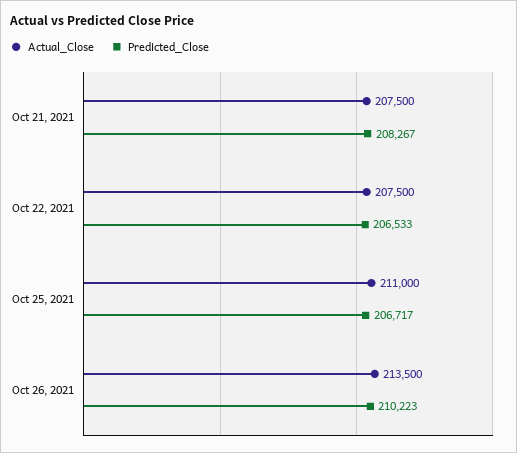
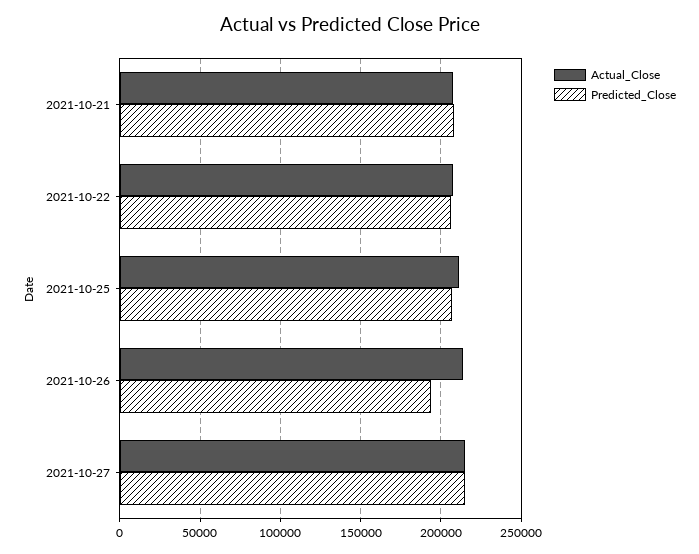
Predicted_Close, Oct 26, 2021: 210223 -> 195000
Actual_Close, 2021-10-27: none -> 215000
Predicted_Close, 2021-10-27: none -> 215000

